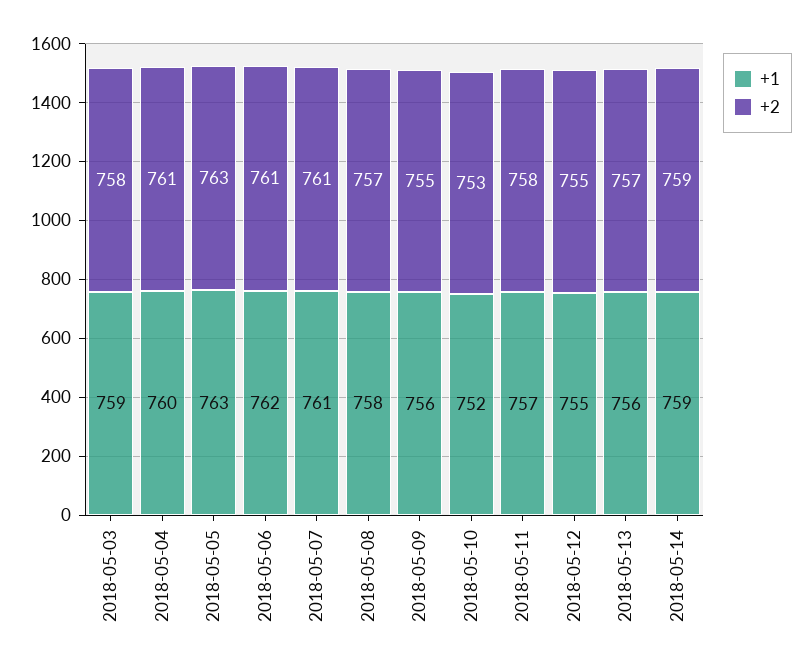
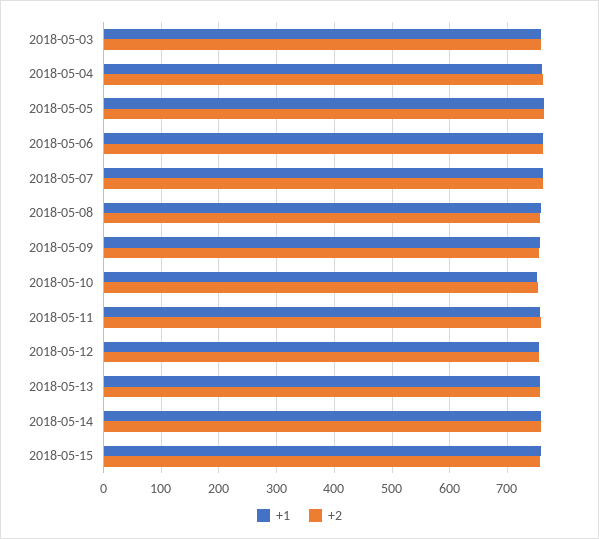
+1, 2018-05-15: none -> 760
+2, 2018-05-15: none -> 760

